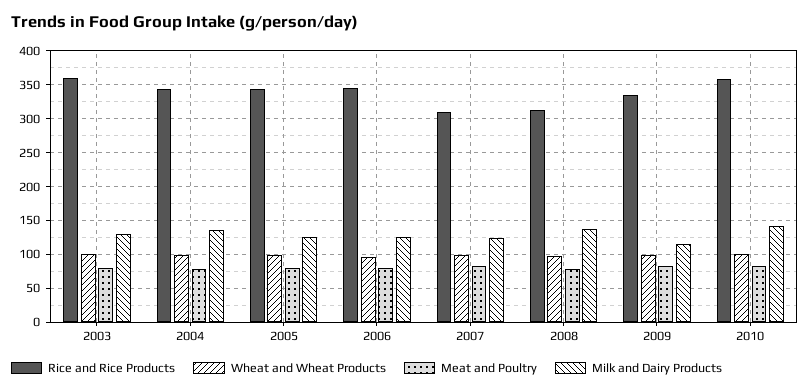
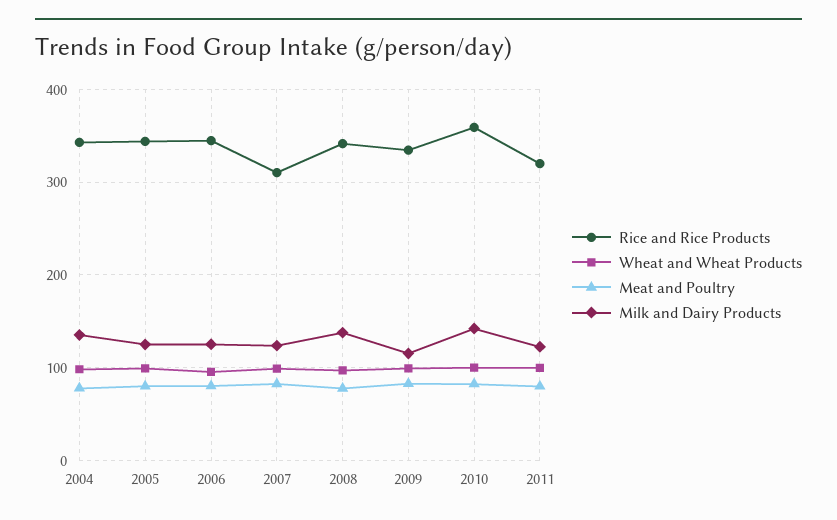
Rice and Rice Products, 2003: 360 -> none
Wheat and Wheat Products, 2003: 100 -> none
Meat and Poultry, 2003: 80 -> none
Milk and Dairy Products, 2003: 130 -> none
Rice and Rice Products, 2008: 310 -> 340
Rice and Rice Products, 2011: none -> 320
Wheat and Wheat Products, 2011: none -> 100
Meat and Poultry, 2011: none -> 80
Milk and Dairy Products, 2011: none -> 120

